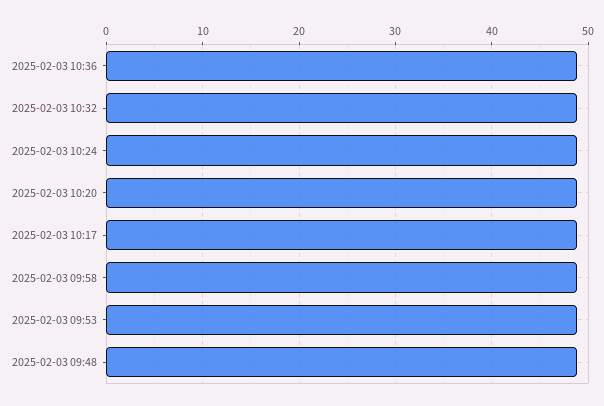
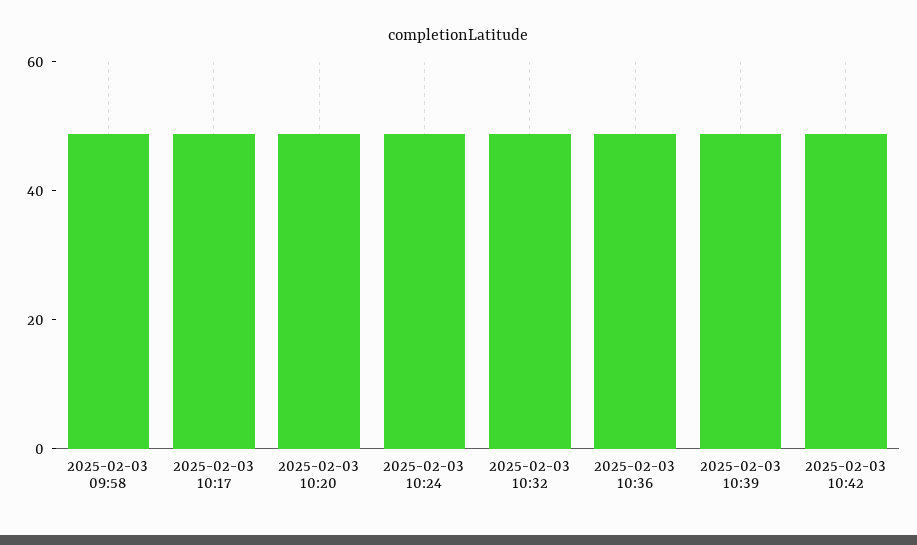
2025-02-03 09:53: 49 -> none
2025-02-03 09:48: 49 -> none
2025-02-03 10:39: none -> 50
2025-02-03 10:42: none -> 50

